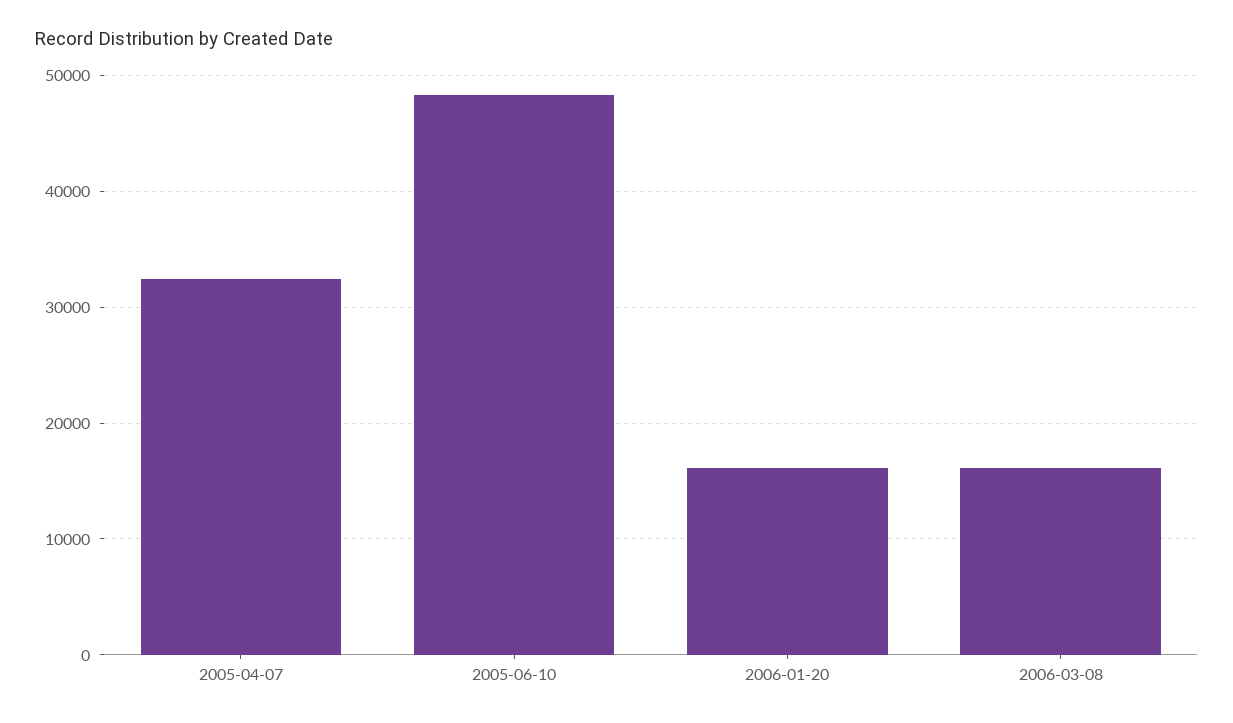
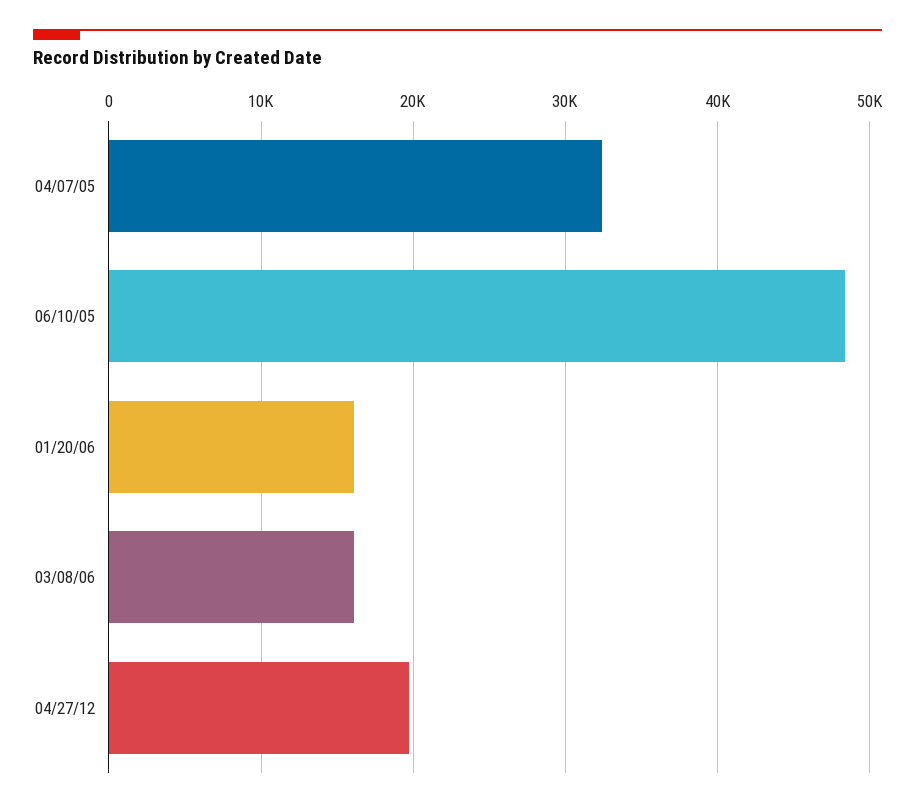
04/27/12: none -> 20000

